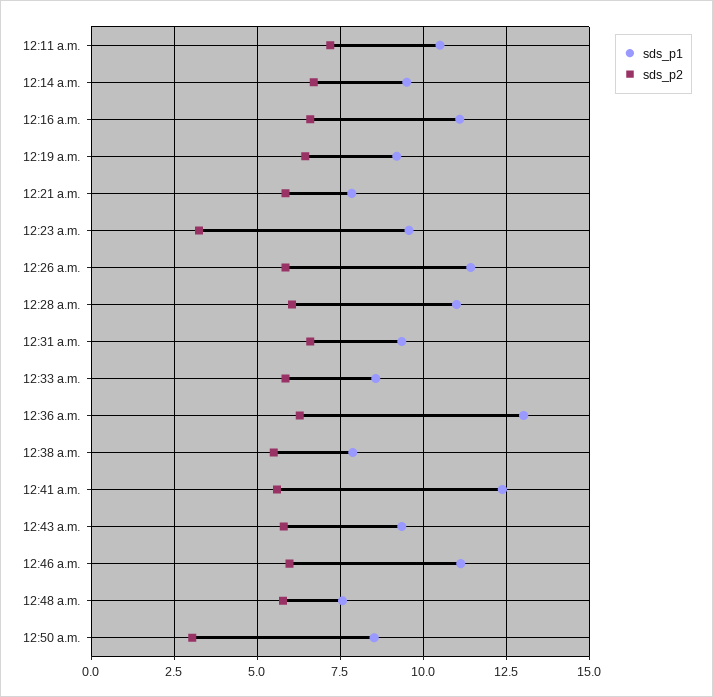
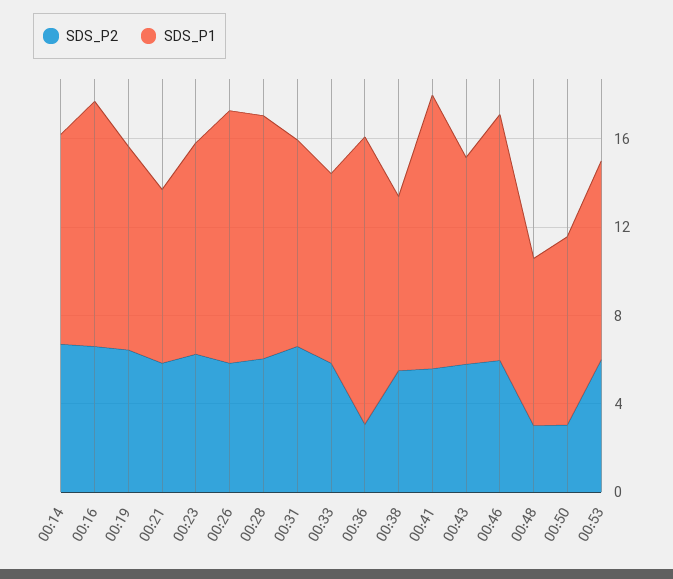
sds_p1, 12:11 a.m.: 10.5 -> none
sds_p2, 12:11 a.m.: 7.25 -> none
sds_p2, 12:23 a.m.: 3.25 -> 6
sds_p2, 12:36 a.m.: 6.25 -> 3
sds_p2, 12:48 a.m.: 5.75 -> 3
sds_p2, 00:53: none -> 6
sds_p1, 00:53: none -> 9

